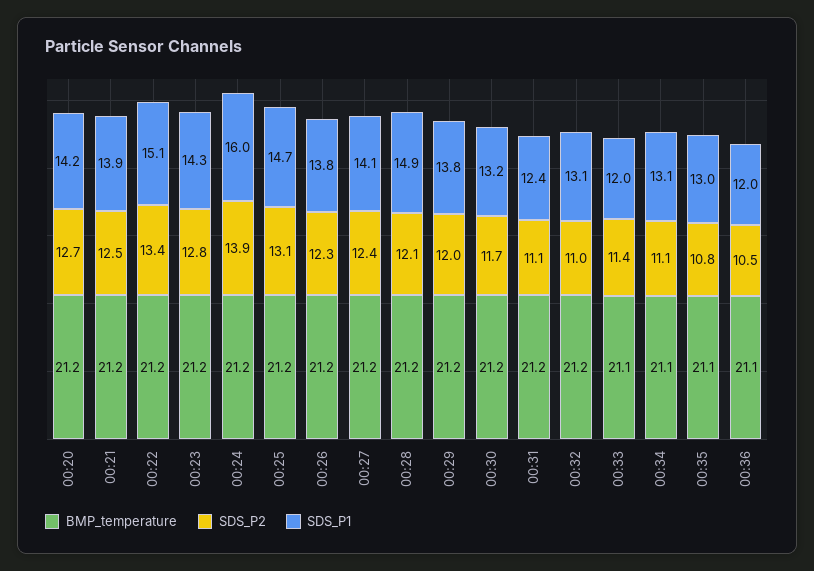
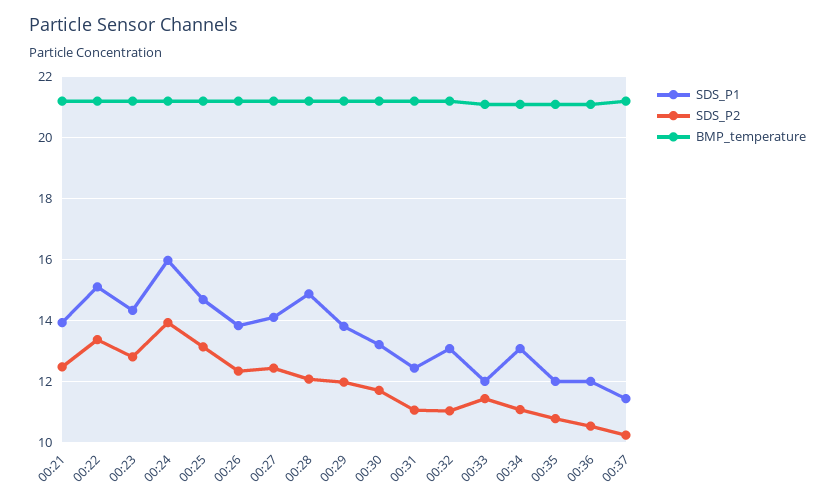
BMP_temperature, 00:20: 21.2 -> none
SDS_P2, 00:20: 12.7 -> none
SDS_P1, 00:20: 14.2 -> none
SDS_P1, 00:35: 13 -> 12
SDS_P1, 00:37: none -> 11.4
SDS_P2, 00:37: none -> 10.2
BMP_temperature, 00:37: none -> 21.2

